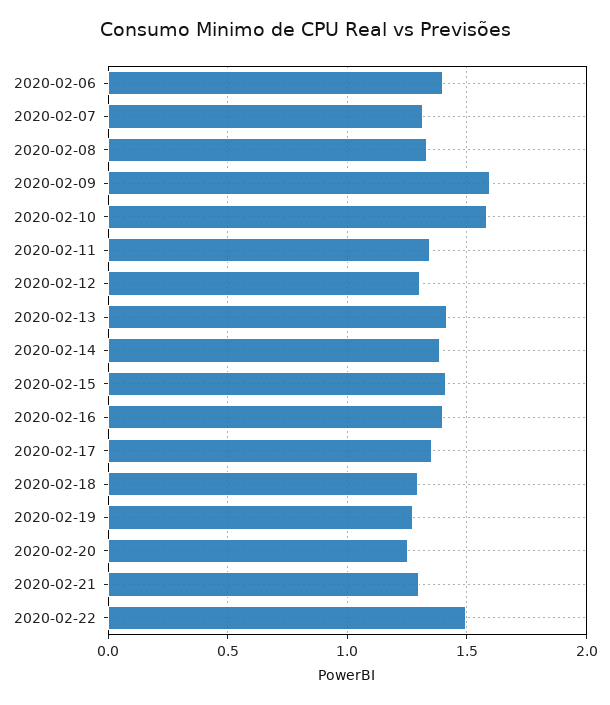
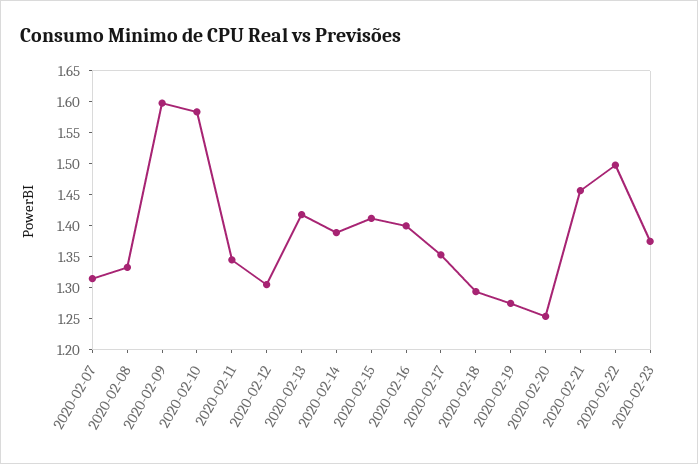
2020-02-06: 1.4 -> none
2020-02-21: 1.3 -> 1.45
2020-02-23: none -> 1.375

